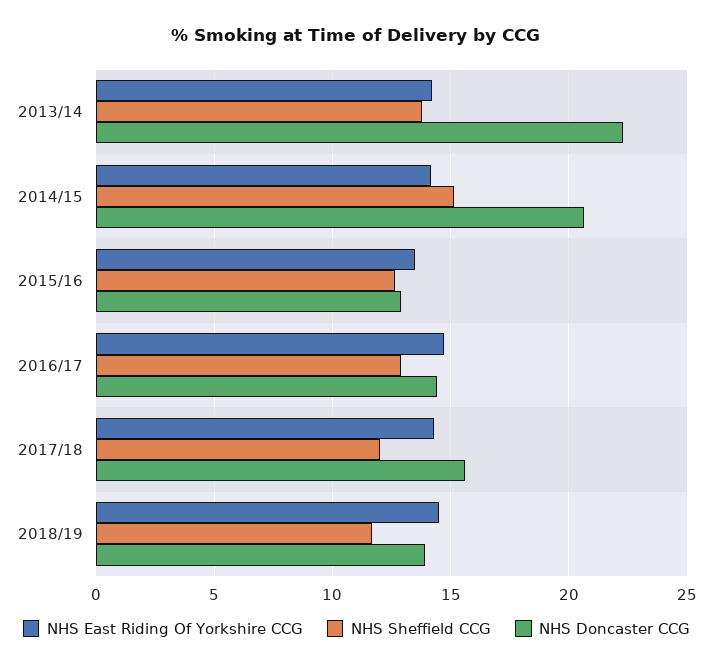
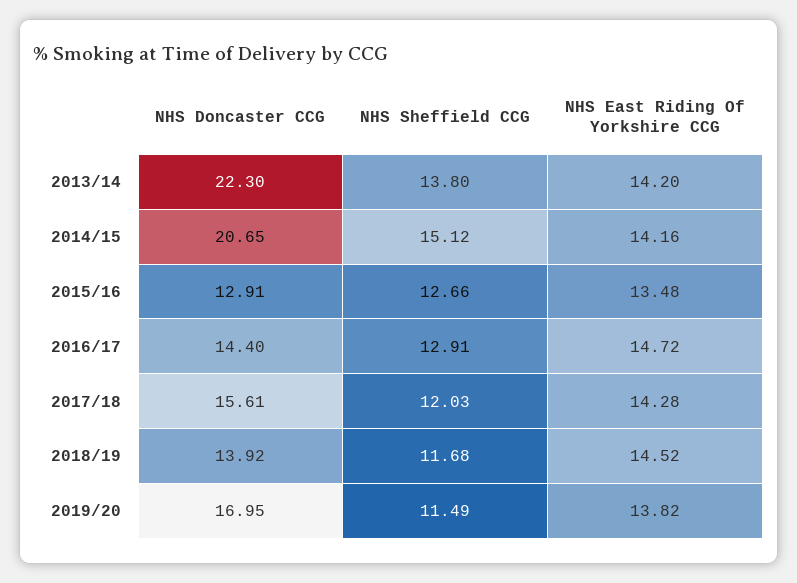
NHS Doncaster CCG, 2019/20: none -> 16.95
NHS Sheffield CCG, 2019/20: none -> 11.49
NHS East Riding Of Yorkshire CCG, 2019/20: none -> 13.82

